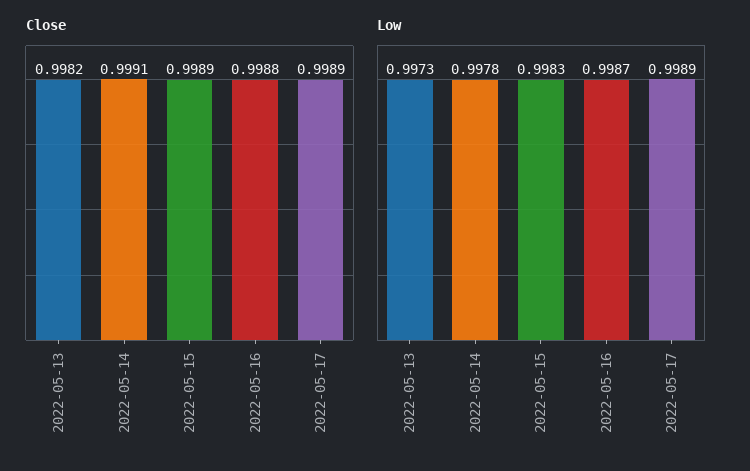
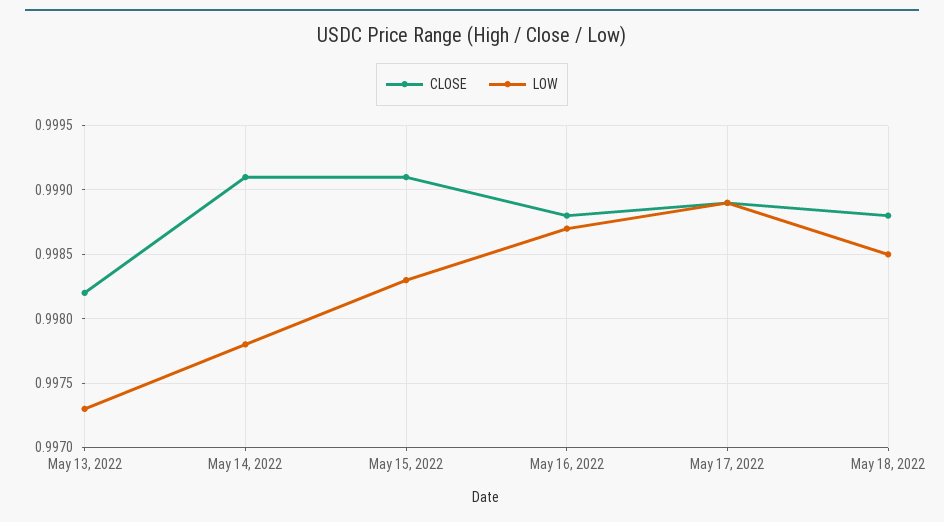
Close, 2022-05-15: 0.9989 -> 0.9991
Close, May 18, 2022: none -> 0.9988
Low, May 18, 2022: none -> 0.9985

